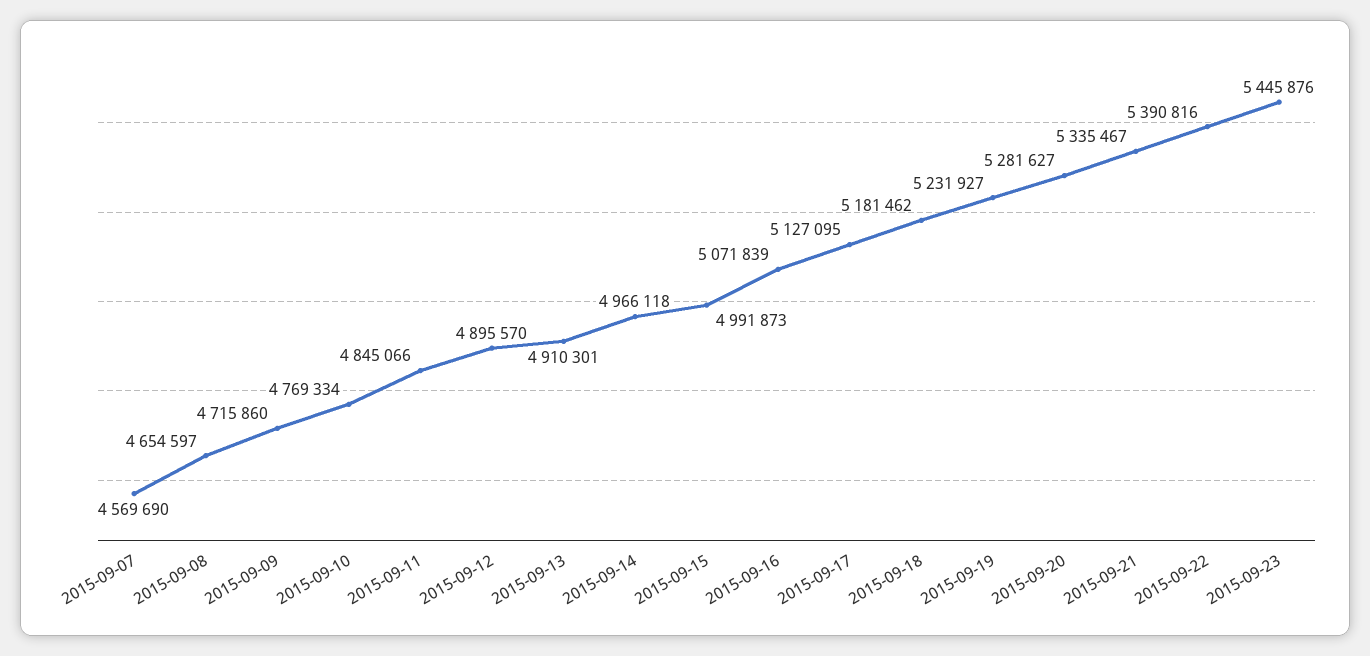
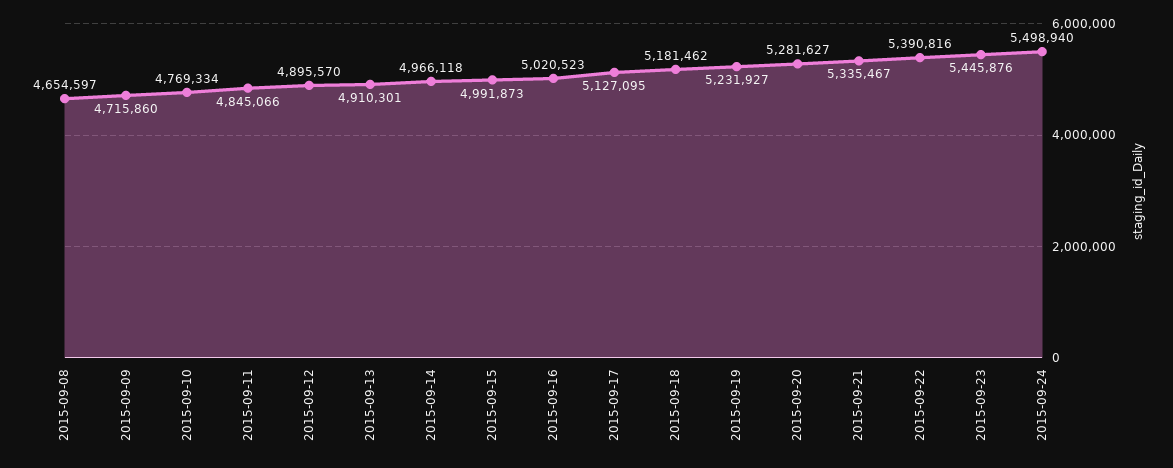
2015-09-07: 4569690 -> none
2015-09-16: 5071839 -> 5020523
2015-09-24: none -> 5498940

